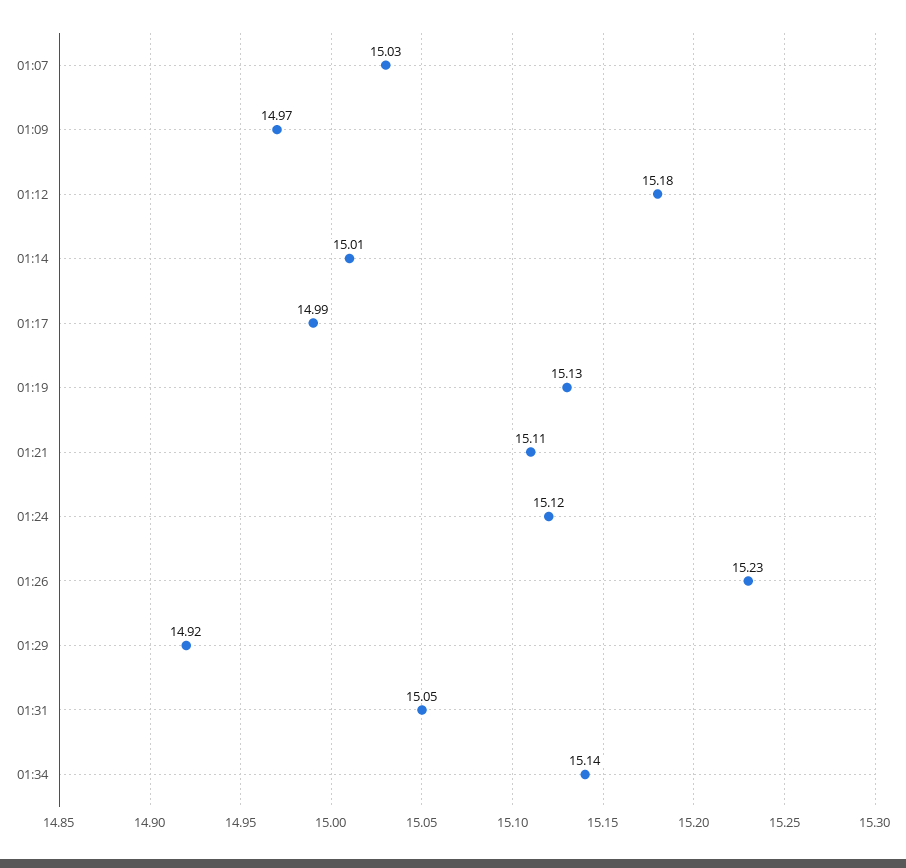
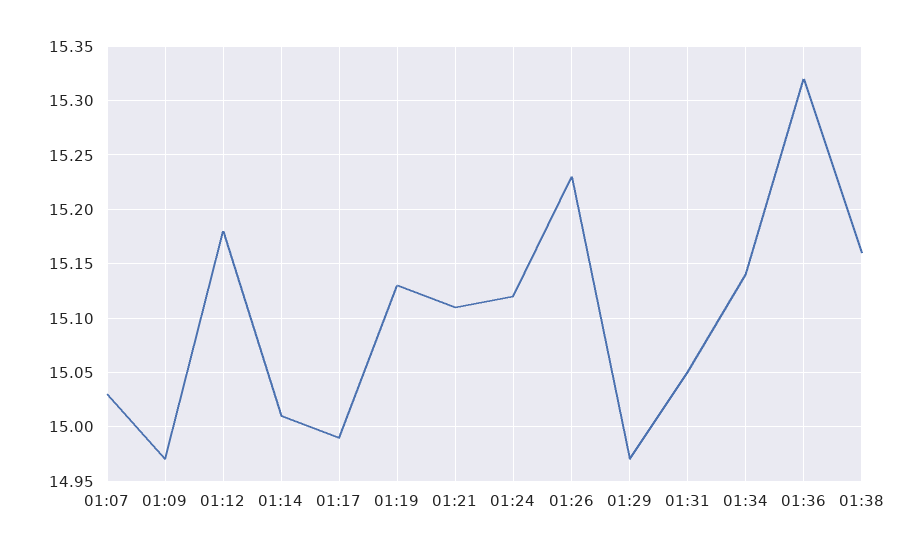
01:29: 14.92 -> 14.97
01:36: none -> 15.32
01:38: none -> 15.16

